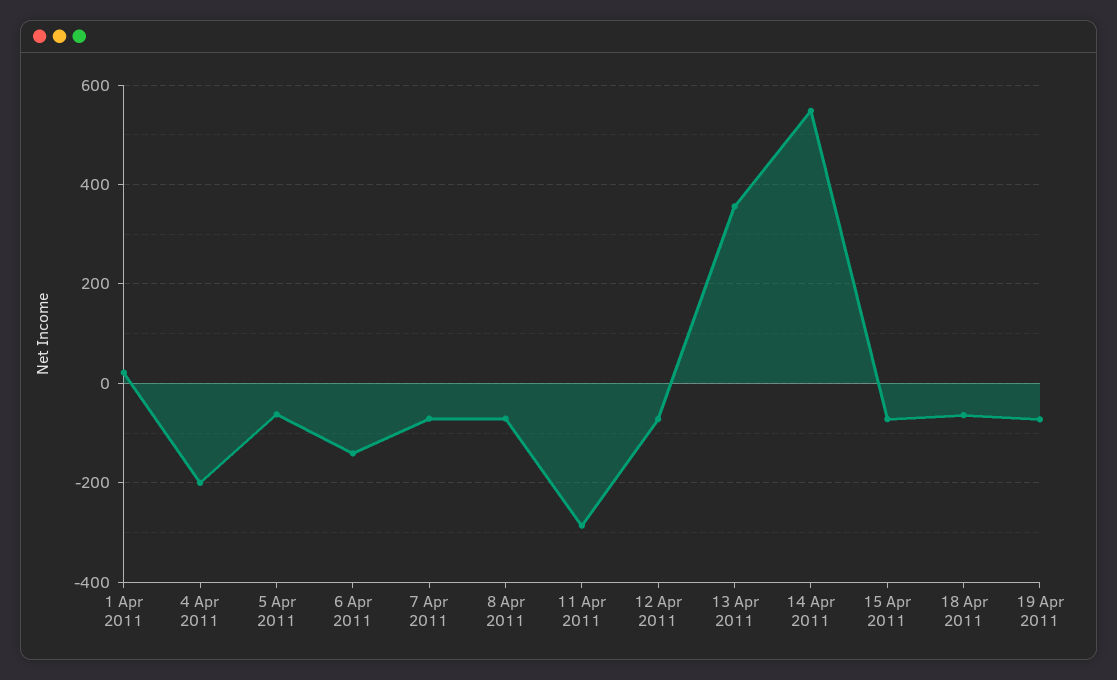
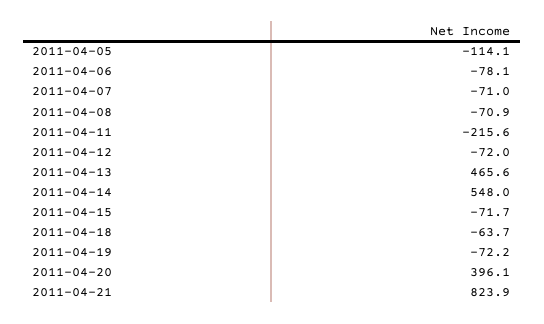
1 Apr 2011: 20 -> none
4 Apr 2011: -200 -> none
5 Apr 2011: -60 -> -114.1
6 Apr 2011: -140 -> -78.1
11 Apr 2011: -280 -> -215.6
13 Apr 2011: 360 -> 465.6
2011-04-20: none -> 396.1
2011-04-21: none -> 823.9

